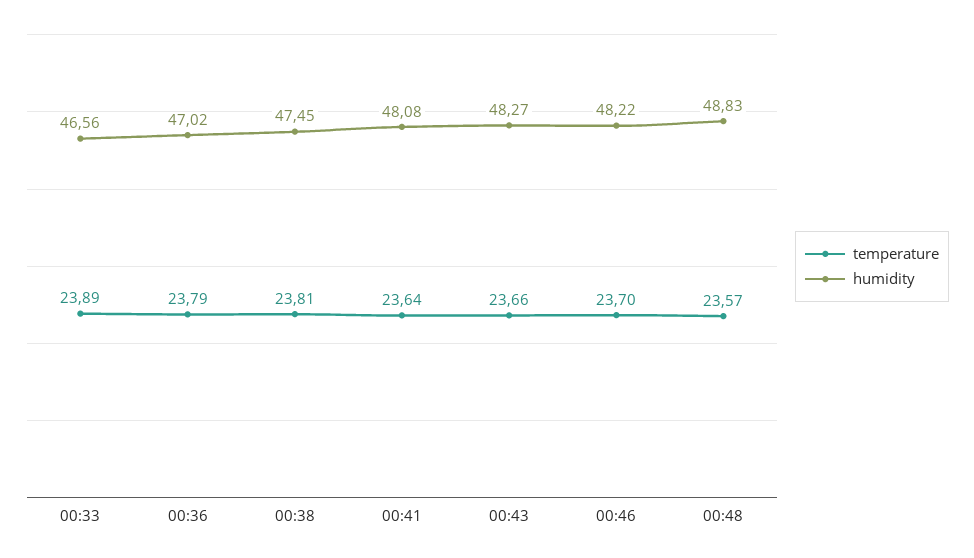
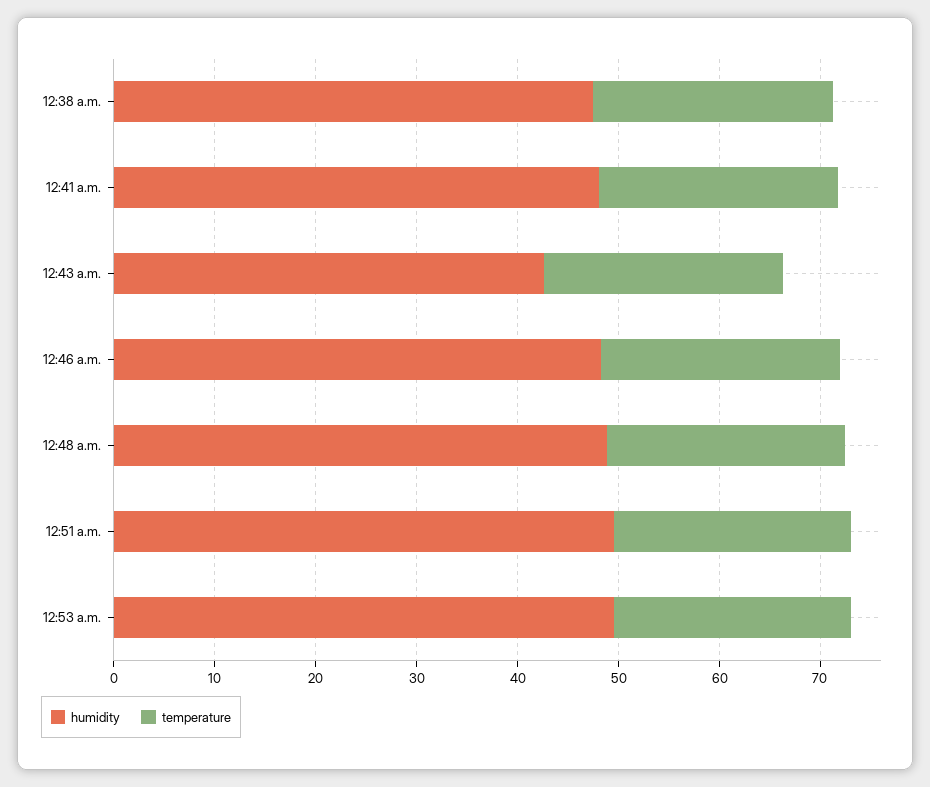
temperature, 00:33: 23.89 -> none
humidity, 00:33: 46.56 -> none
temperature, 00:36: 23.79 -> none
humidity, 00:36: 47.02 -> none
humidity, 00:43: 48.27 -> 42
humidity, 12:51 a.m.: none -> 50
temperature, 12:51 a.m.: none -> 24
humidity, 12:53 a.m.: none -> 50
temperature, 12:53 a.m.: none -> 24

